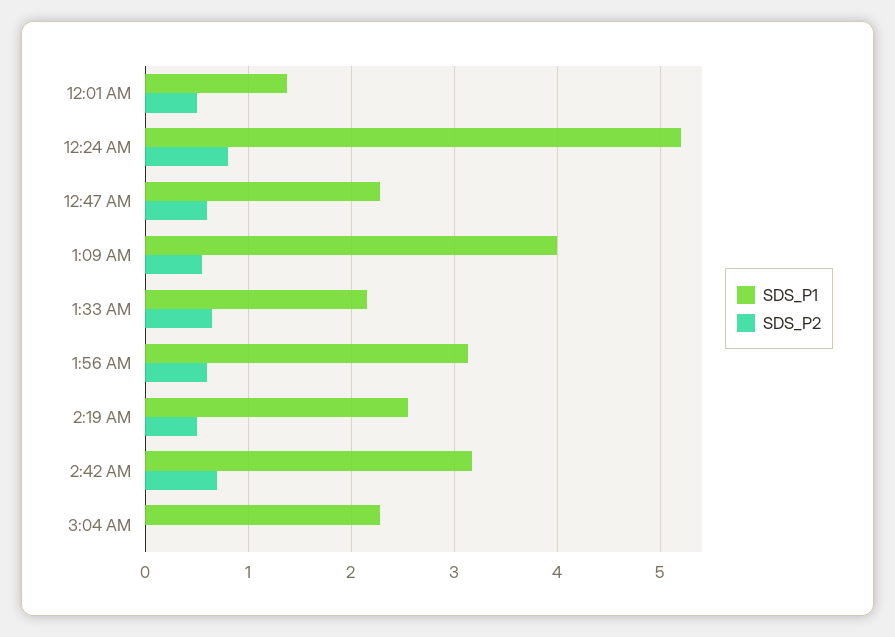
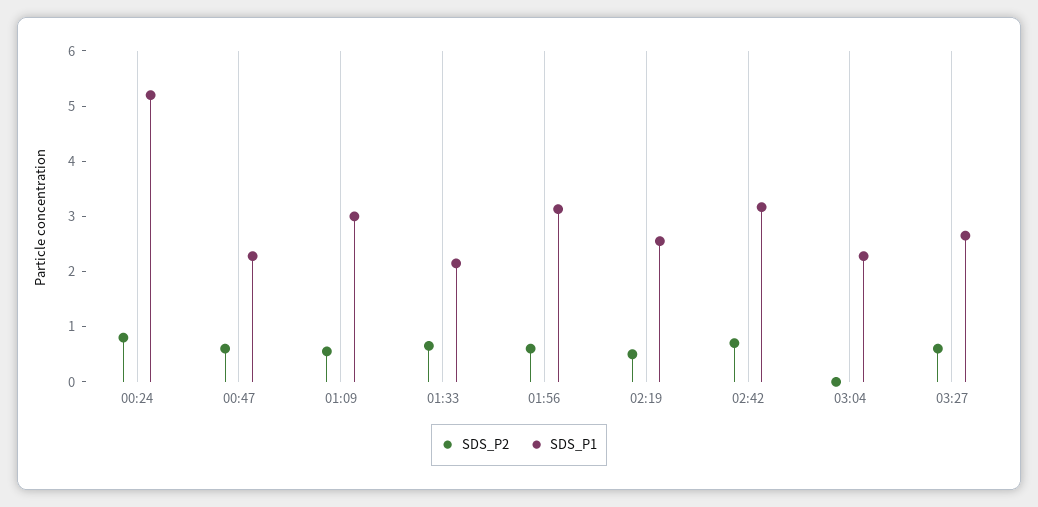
SDS_P1, 12:01 AM: 1.4 -> none
SDS_P2, 12:01 AM: 0.5 -> none
SDS_P1, 1:09 AM: 4 -> 3
SDS_P2, 03:27: none -> 0.6
SDS_P1, 03:27: none -> 2.6

